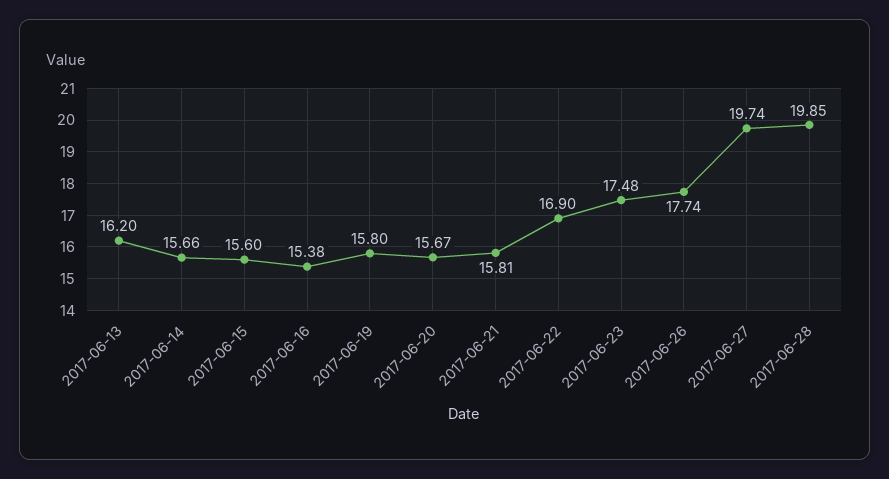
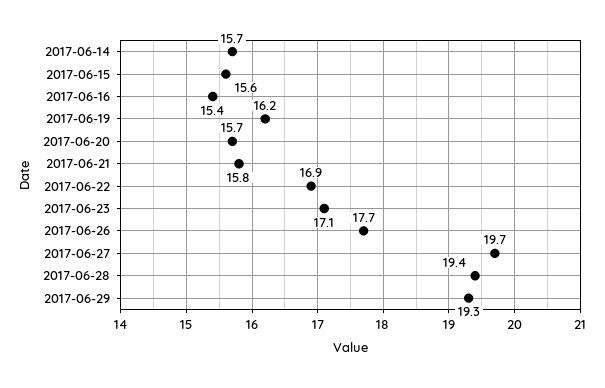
2017-06-13: 16.2 -> none
2017-06-19: 15.8 -> 16.2
2017-06-23: 17.48 -> 17.1
2017-06-28: 19.85 -> 19.4
2017-06-29: none -> 19.3

